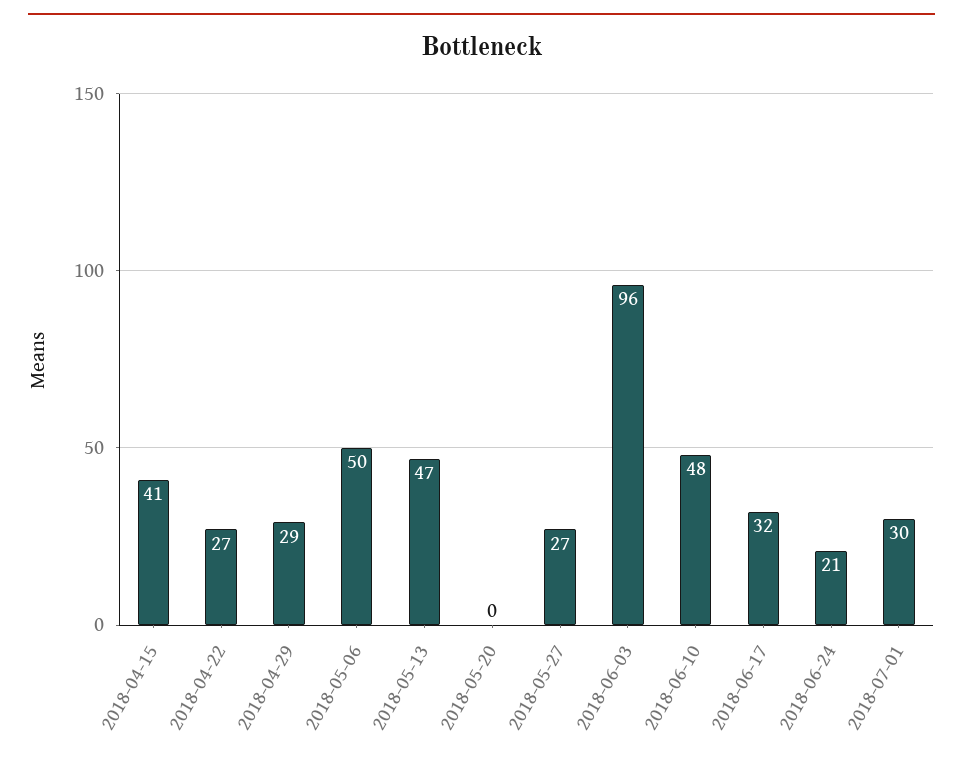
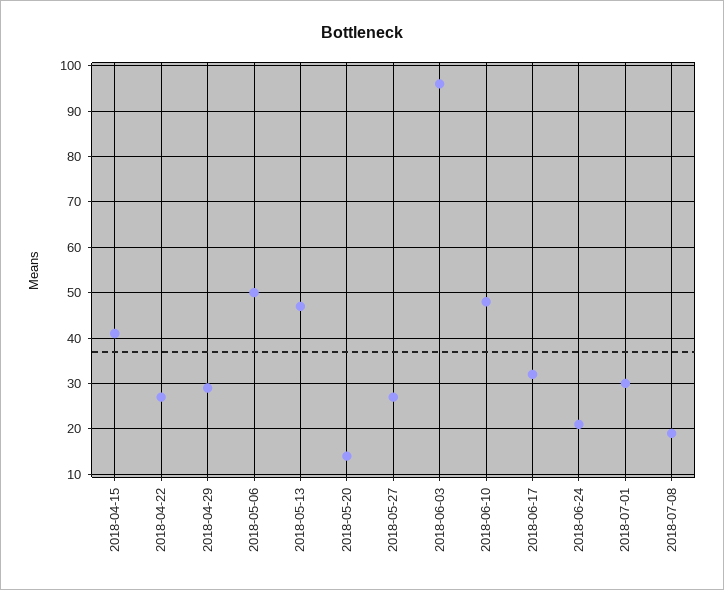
2018-05-20: 0 -> 15
2018-07-08: none -> 20

